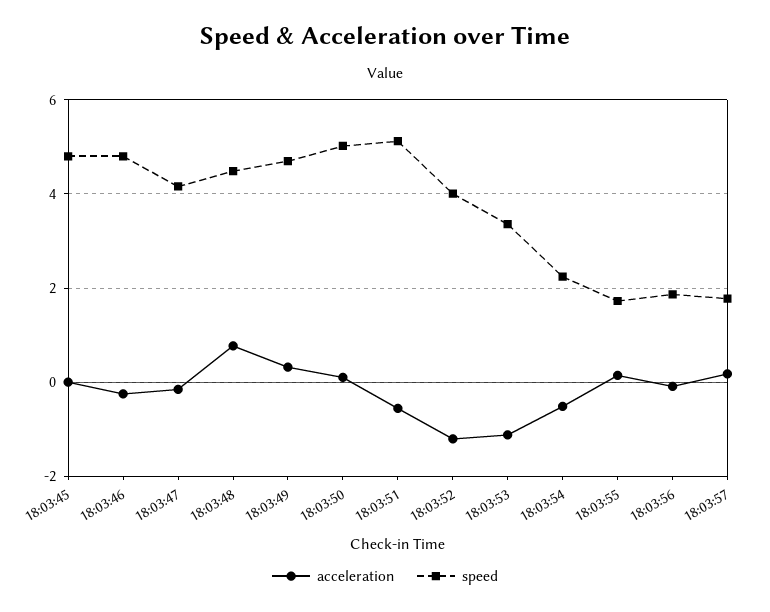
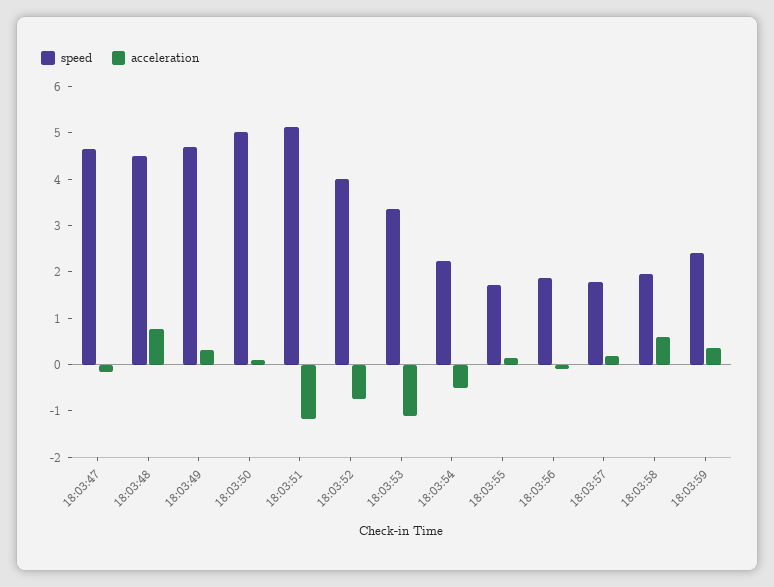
acceleration, 18:03:45: 0 -> none
speed, 18:03:45: 4.8 -> none
acceleration, 18:03:46: -0.2 -> none
speed, 18:03:46: 4.8 -> none
speed, 18:03:47: 4.2 -> 4.6
acceleration, 18:03:51: -0.6 -> -1.2
acceleration, 18:03:52: -1.2 -> -0.8
speed, 18:03:58: none -> 2
acceleration, 18:03:58: none -> 0.6
speed, 18:03:59: none -> 2.4
acceleration, 18:03:59: none -> 0.4

